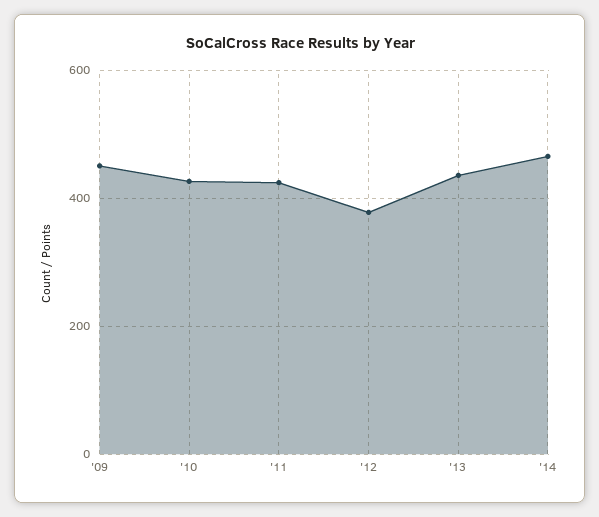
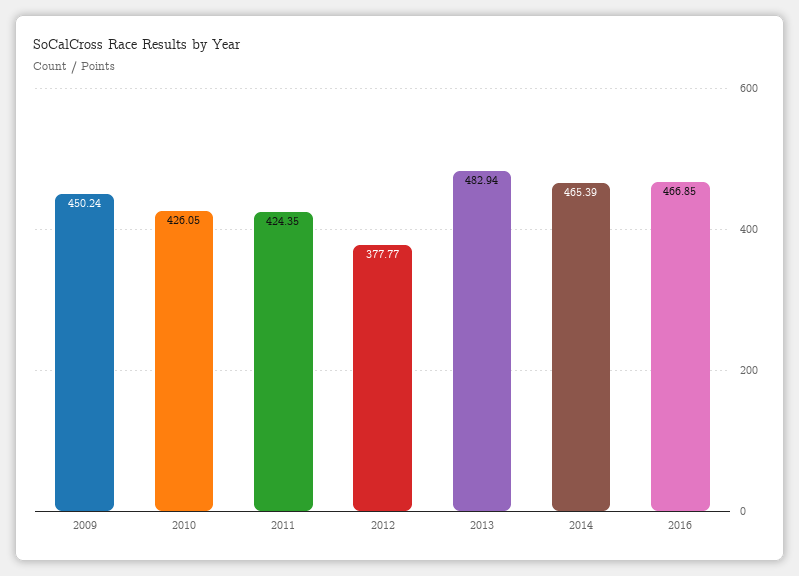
'13: 440 -> 482.94
2016: none -> 466.85

